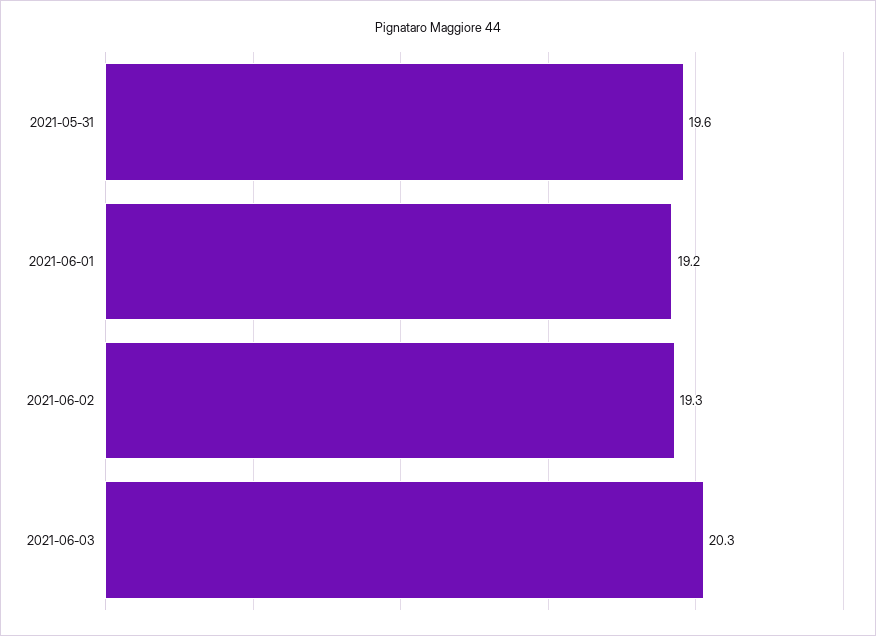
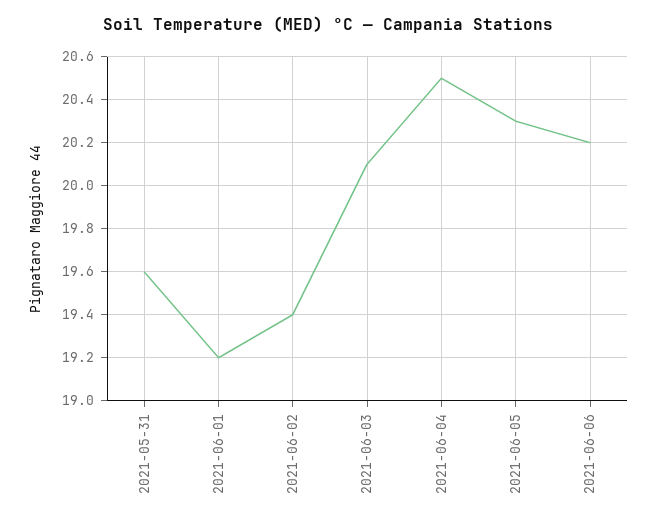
2021-06-02: 19.3 -> 19.4
2021-06-03: 20.3 -> 20.1
2021-06-04: none -> 20.5
2021-06-05: none -> 20.3
2021-06-06: none -> 20.2

